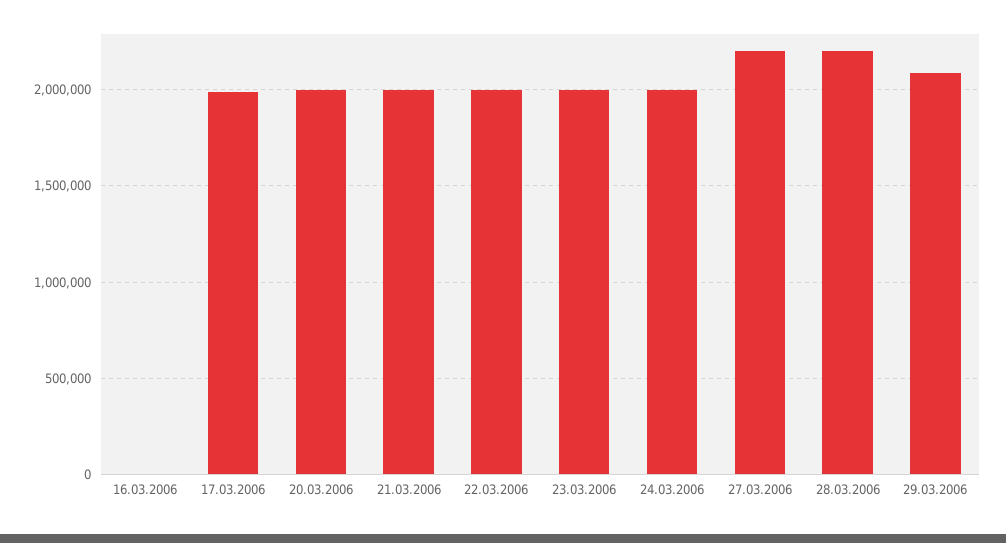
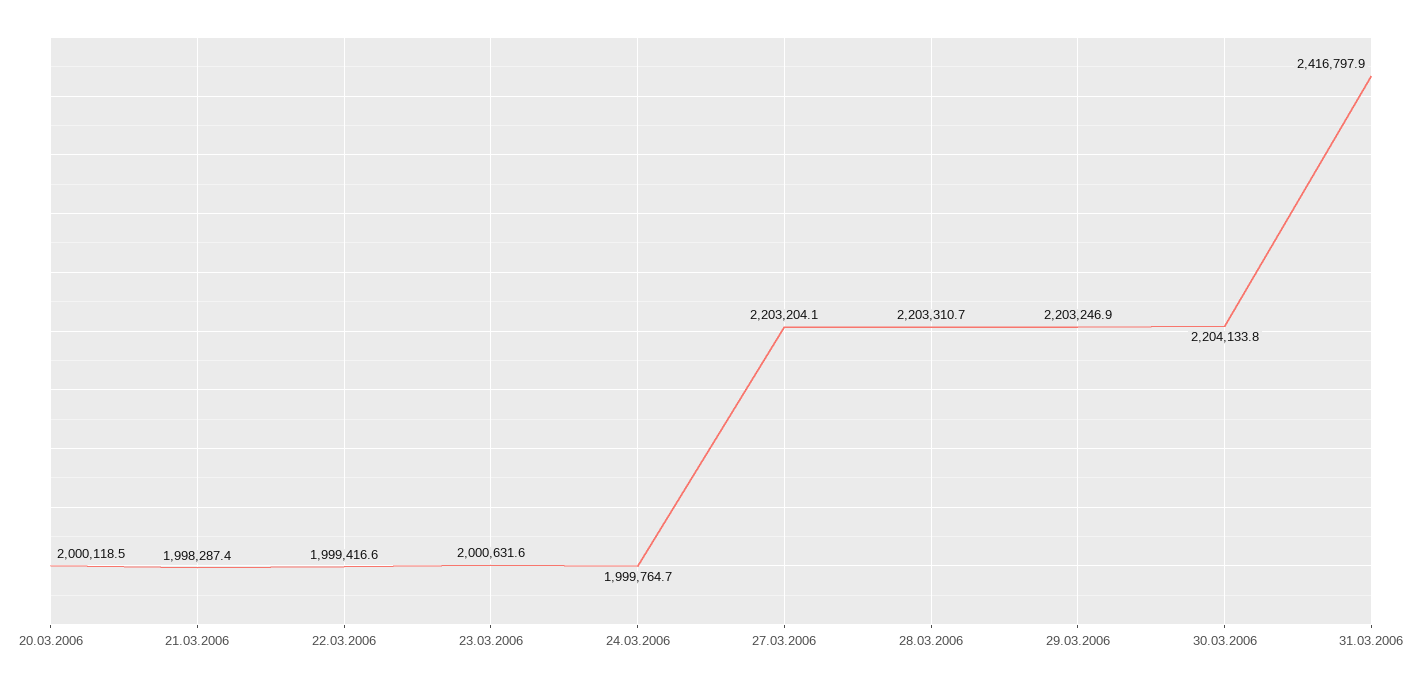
16.03.2006: 0 -> none
17.03.2006: 2000000 -> none
29.03.2006: 2100000 -> 2203246.9
30.03.2006: none -> 2204133.8
31.03.2006: none -> 2416797.9

